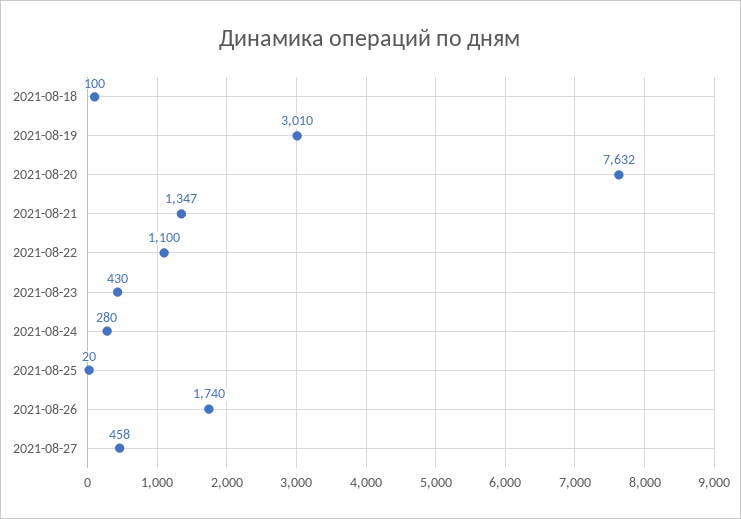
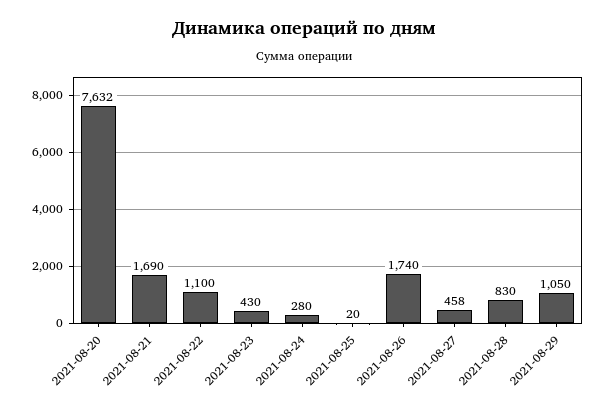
2021-08-18: 100 -> none
2021-08-19: 3010 -> none
2021-08-21: 1347 -> 1690
2021-08-28: none -> 830
2021-08-29: none -> 1050

